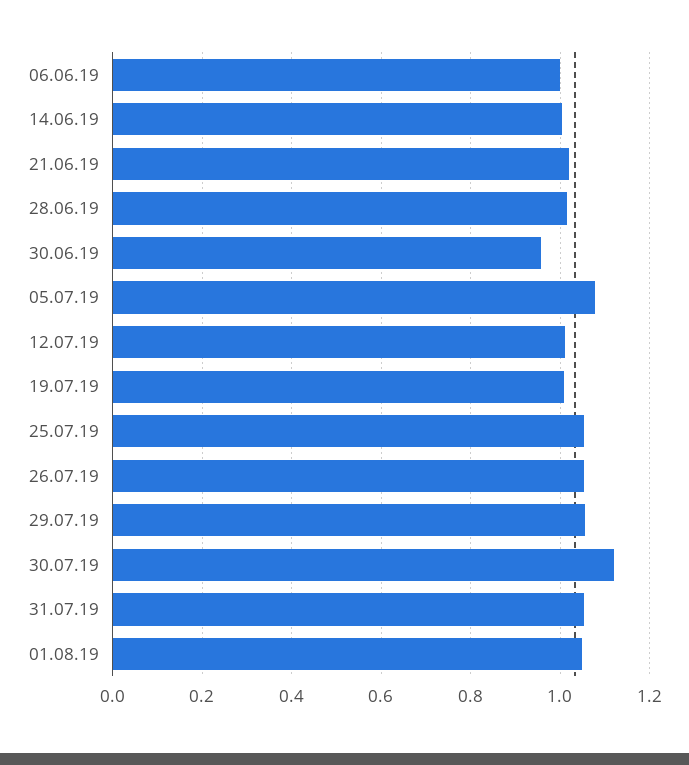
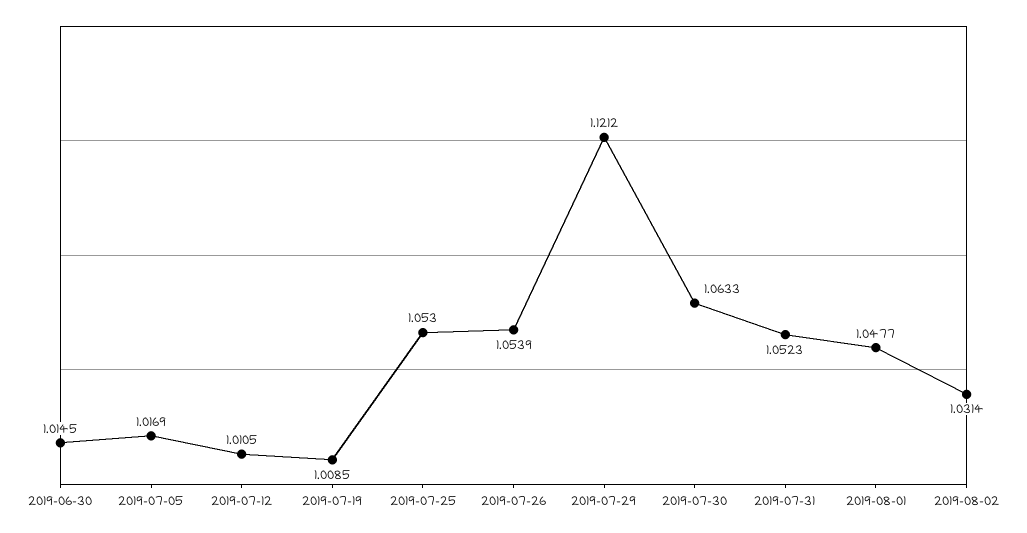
06.06.19: 1 -> none
14.06.19: 1 -> none
21.06.19: 1.02 -> none
28.06.19: 1.02 -> none
30.06.19: 0.96 -> 1.0145
05.07.19: 1.08 -> 1.0169
29.07.19: 1.06 -> 1.1212
30.07.19: 1.12 -> 1.0633
2019-08-02: none -> 1.0314

